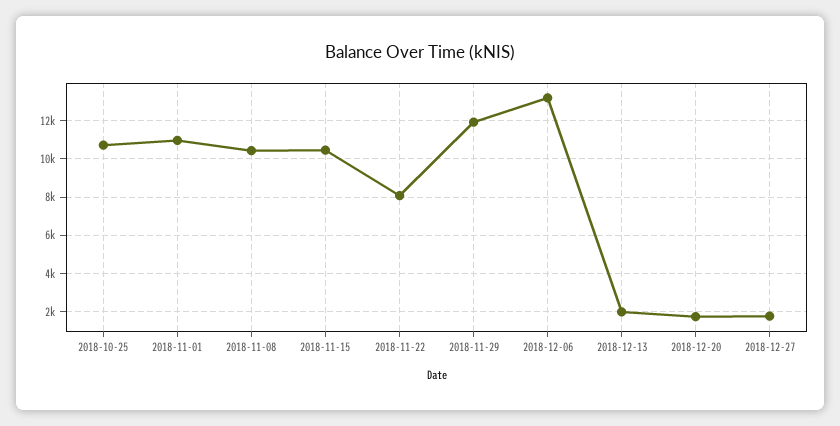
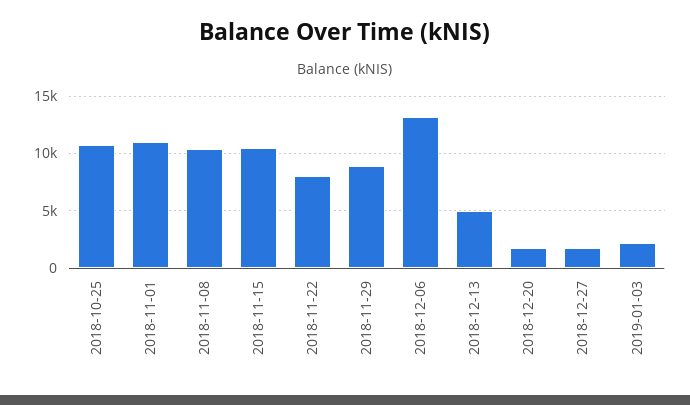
2018-11-29: 12000 -> 9000
2018-12-13: 2000 -> 5000
2019-01-03: none -> 2000

